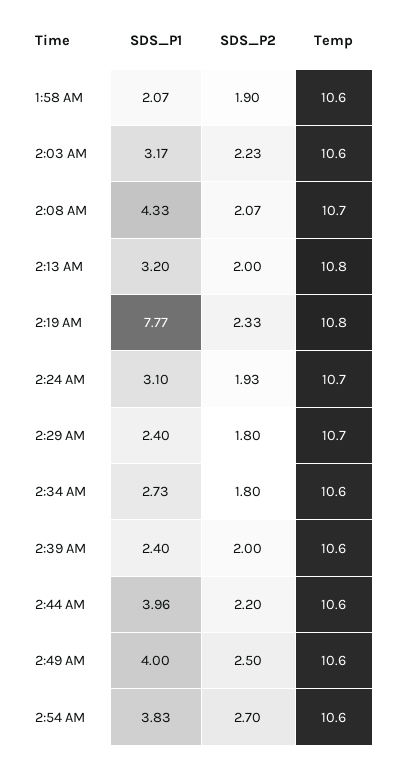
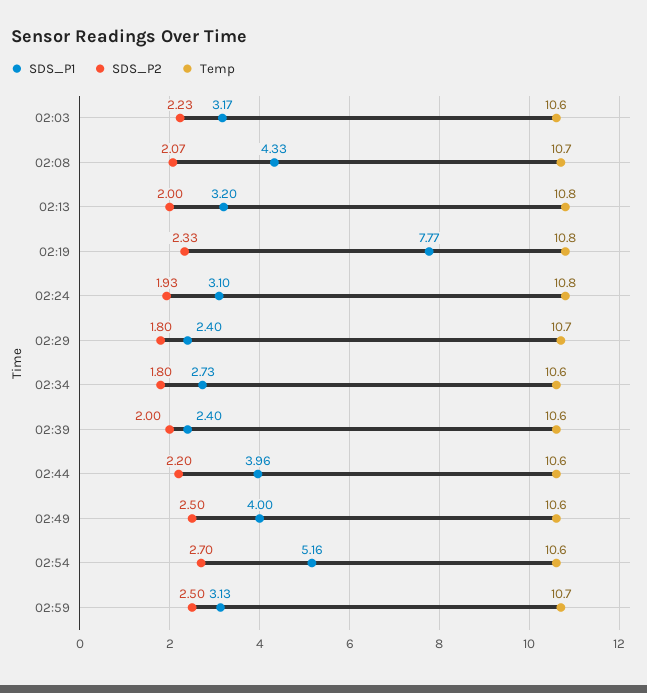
SDS_P1, 1:58 AM: 2.07 -> none
SDS_P2, 1:58 AM: 1.9 -> none
Temp, 1:58 AM: 10.6 -> none
Temp, 2:24 AM: 10.7 -> 10.8
SDS_P1, 2:54 AM: 3.83 -> 5.16
SDS_P1, 02:59: none -> 3.13
SDS_P2, 02:59: none -> 2.5
Temp, 02:59: none -> 10.7

